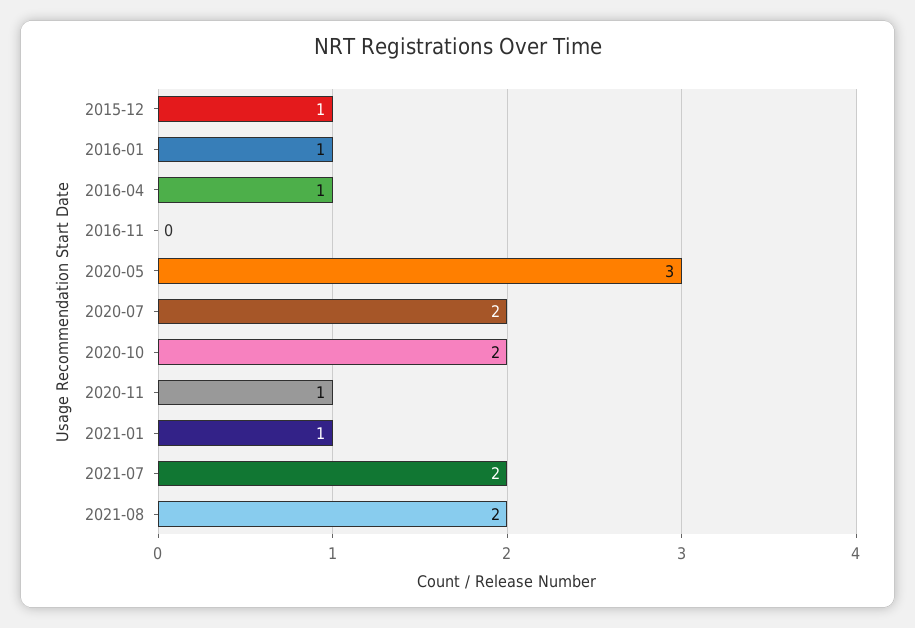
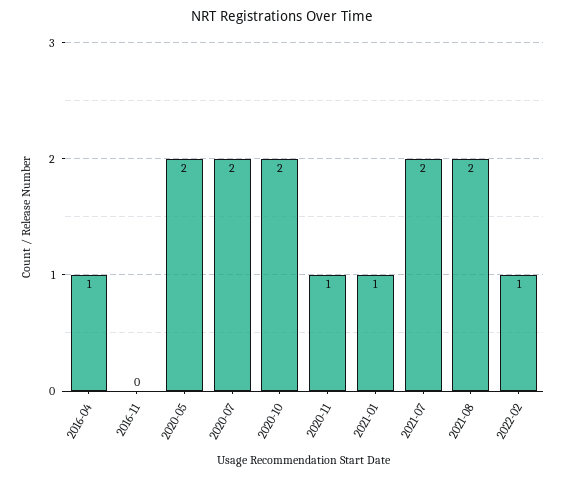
2015-12: 1 -> none
2016-01: 1 -> none
2020-05: 3 -> 2
2022-02: none -> 1

